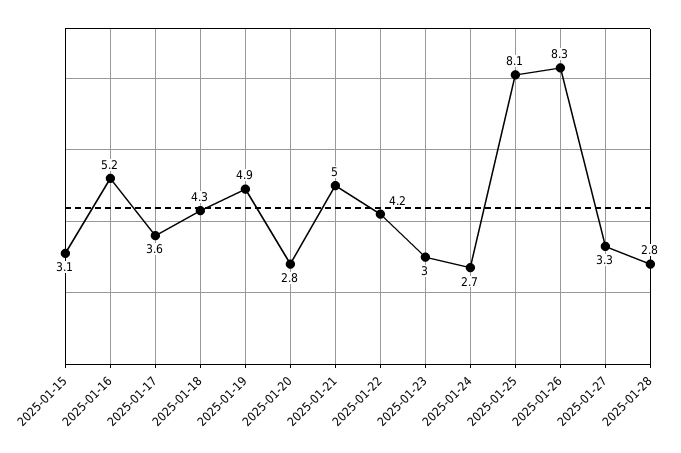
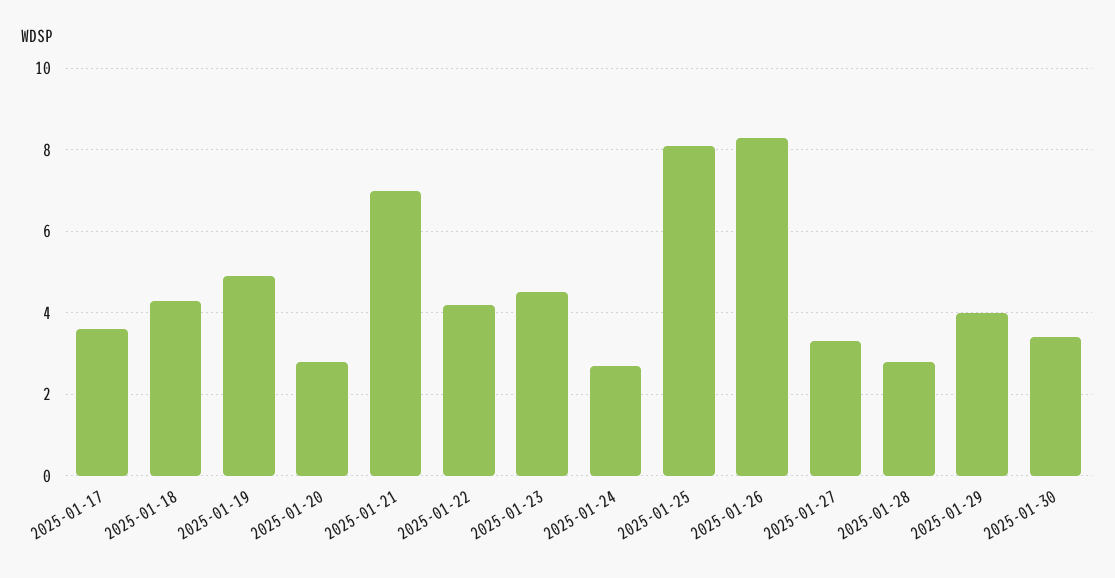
2025-01-15: 3.1 -> none
2025-01-16: 5.2 -> none
2025-01-21: 5 -> 7
2025-01-23: 3 -> 4.5
2025-01-29: none -> 4
2025-01-30: none -> 3.5

